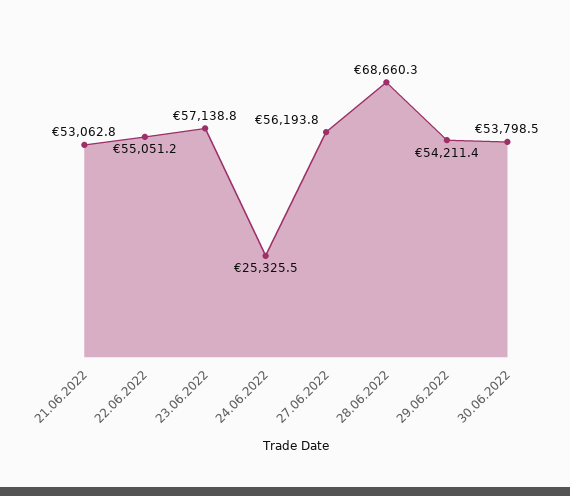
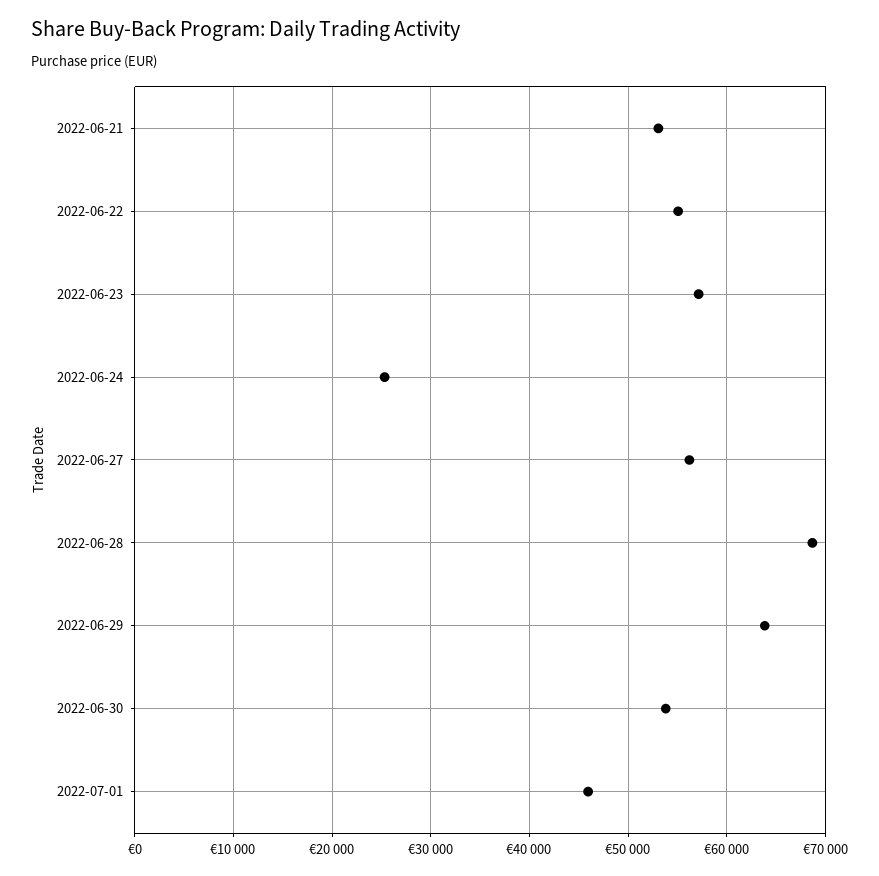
29.06.2022: 54211.4 -> 64000
2022-07-01: none -> 46000

